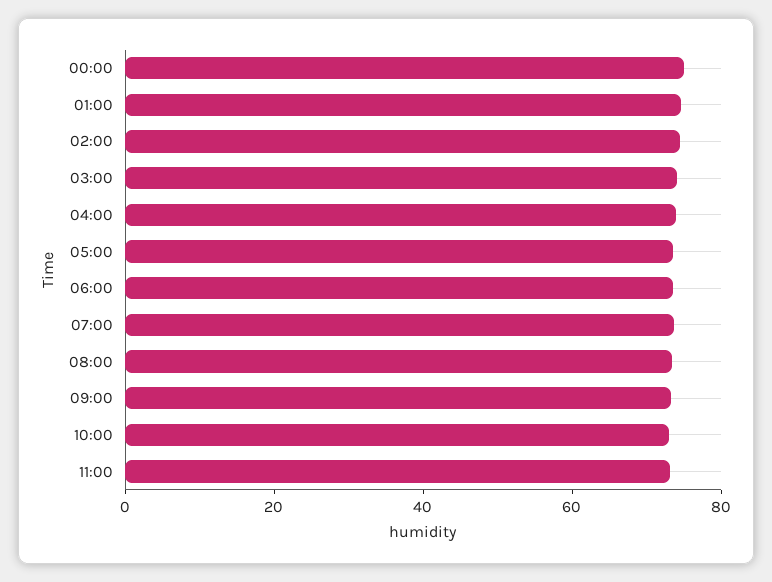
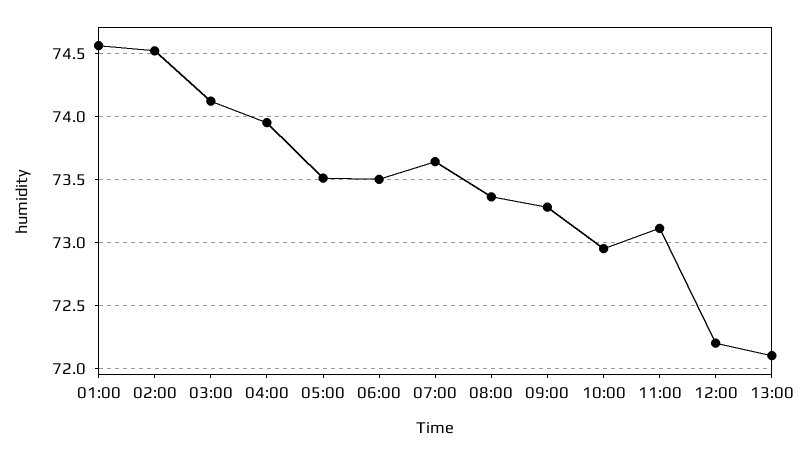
00:00: 75 -> none
12:00: none -> 72.2
13:00: none -> 72.1

